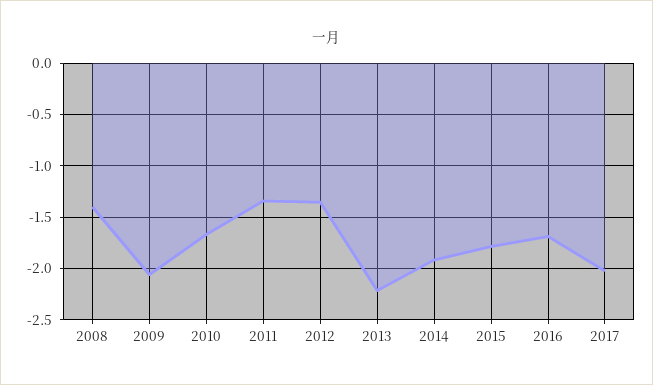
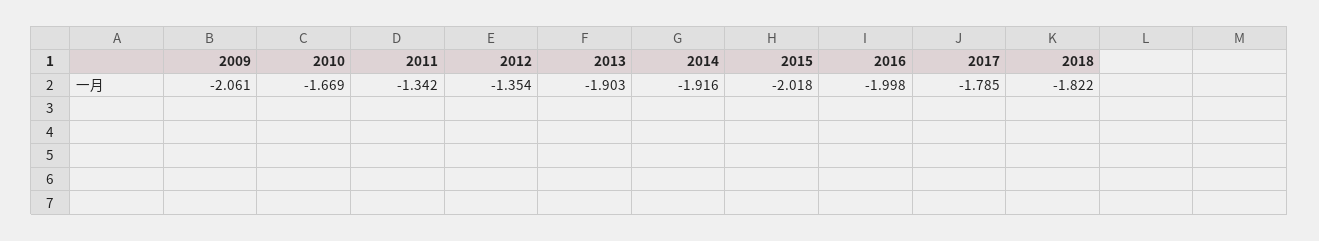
2008: -1.4 -> none
2013: -2.2 -> -1.903
2015: -1.8 -> -2.018
2016: -1.7 -> -1.998
2017: -2 -> -1.785
2018: none -> -1.822

